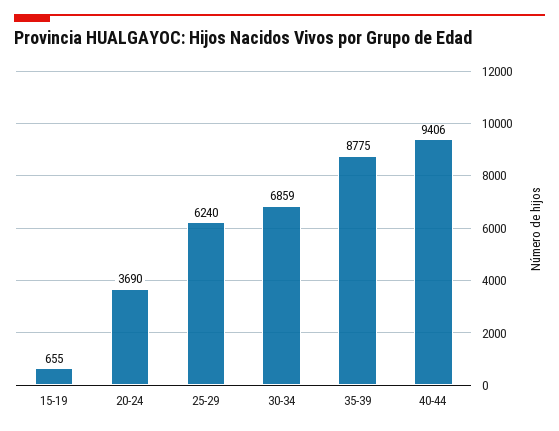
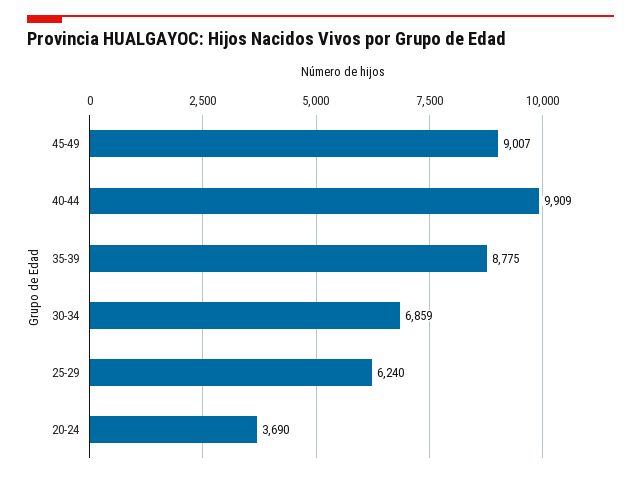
15-19: 655 -> none
40-44: 9406 -> 9909
45-49: none -> 9007

